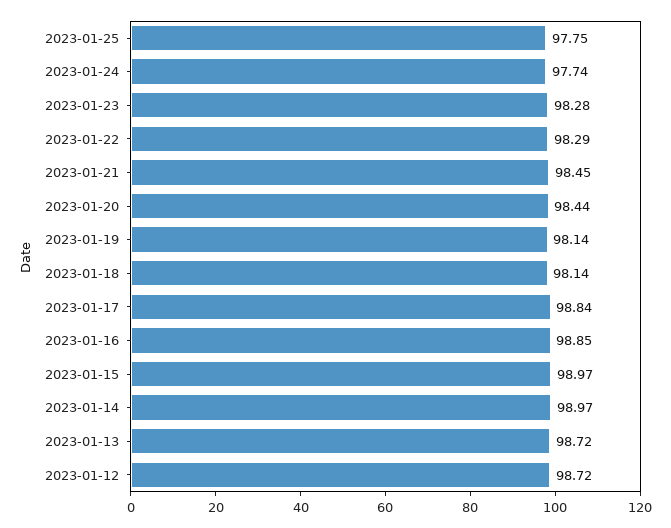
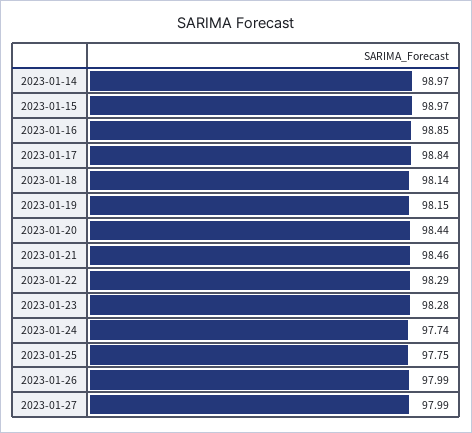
2023-01-21: 98.45 -> 98.46
2023-01-19: 98.14 -> 98.15
2023-01-13: 98.72 -> none
2023-01-12: 98.72 -> none
2023-01-26: none -> 97.99
2023-01-27: none -> 97.99

